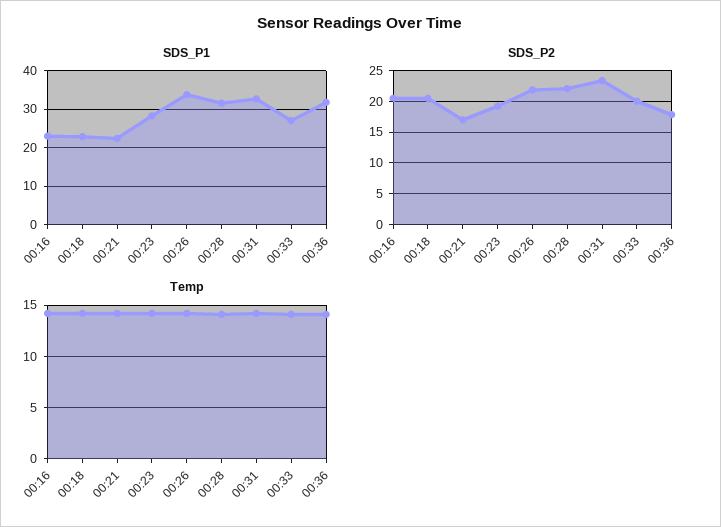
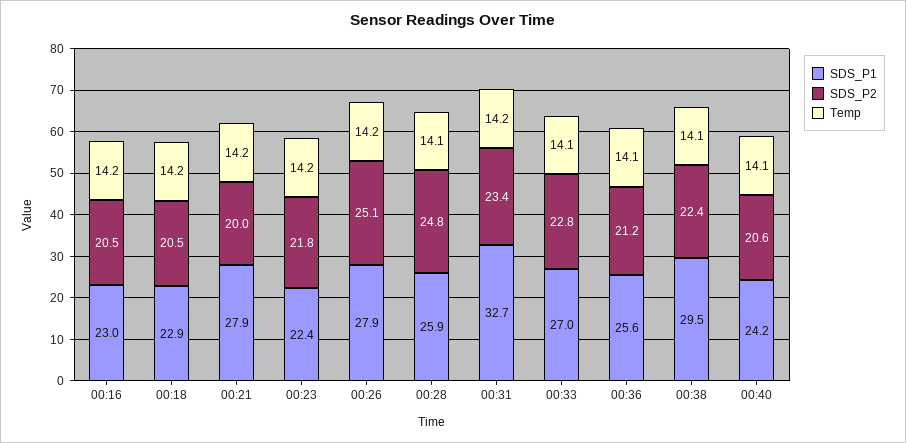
SDS_P1, 00:21: 22 -> 27.9
SDS_P1, 00:23: 28 -> 22.4
SDS_P1, 00:26: 34 -> 27.9
SDS_P1, 00:28: 32 -> 25.9
SDS_P1, 00:36: 32 -> 25.6
SDS_P2, 00:21: 17 -> 20
SDS_P2, 00:23: 19 -> 21.8
SDS_P2, 00:26: 22 -> 25.1
SDS_P2, 00:28: 22 -> 24.8
SDS_P2, 00:33: 20 -> 22.8
SDS_P2, 00:36: 18 -> 21.2
SDS_P1, 00:38: none -> 29.5
SDS_P2, 00:38: none -> 22.4
Temp, 00:38: none -> 14.1
SDS_P1, 00:40: none -> 24.2
SDS_P2, 00:40: none -> 20.6
Temp, 00:40: none -> 14.1

